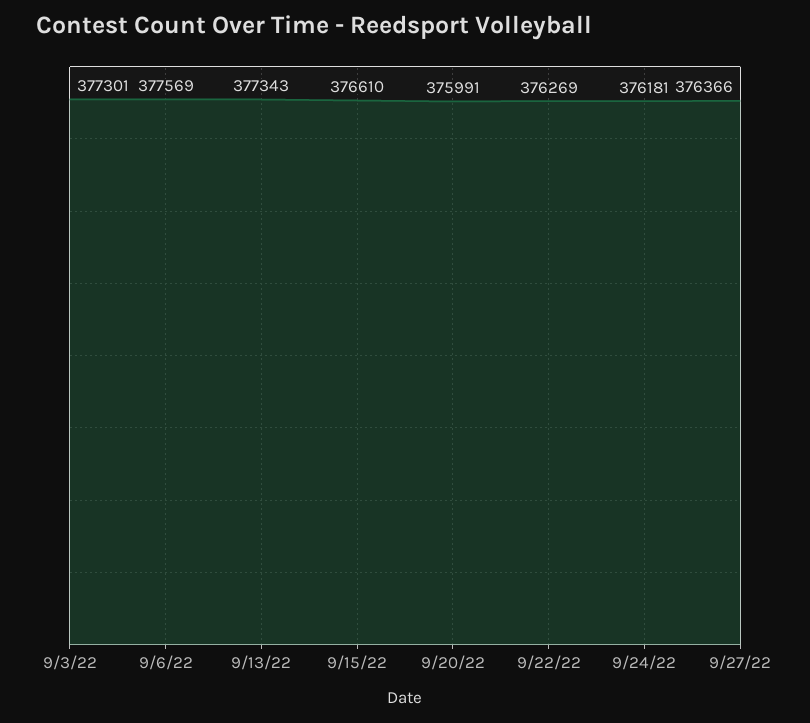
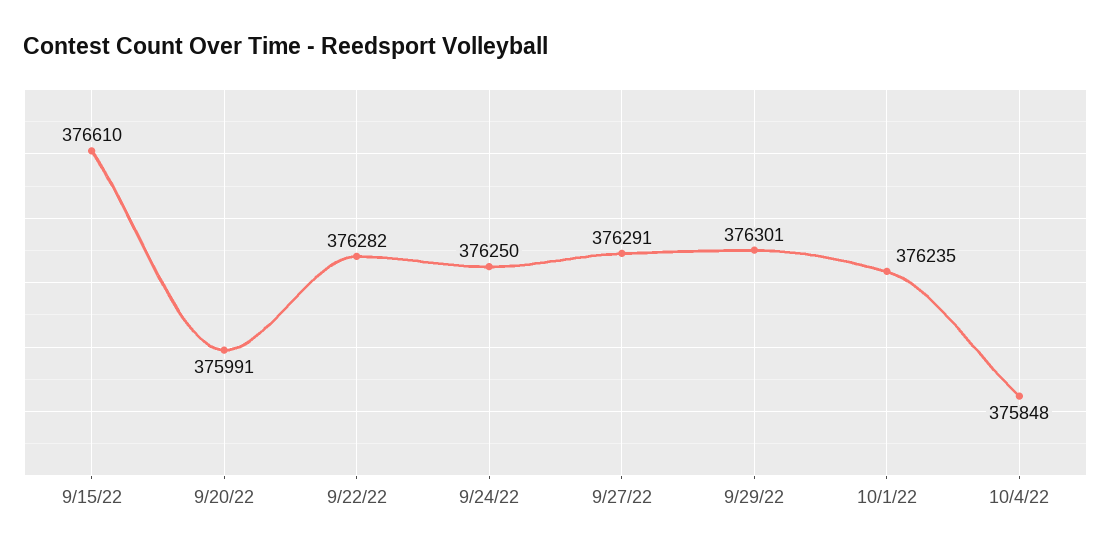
9/3/22: 377301 -> none
9/6/22: 377569 -> none
9/13/22: 377343 -> none
9/22/22: 376269 -> 376282
9/24/22: 376181 -> 376250
9/27/22: 376366 -> 376291
9/29/22: none -> 376301
10/1/22: none -> 376235
10/4/22: none -> 375848

